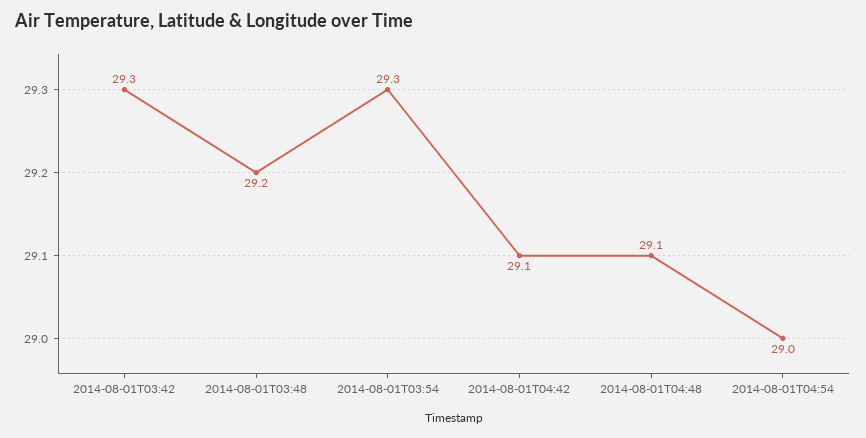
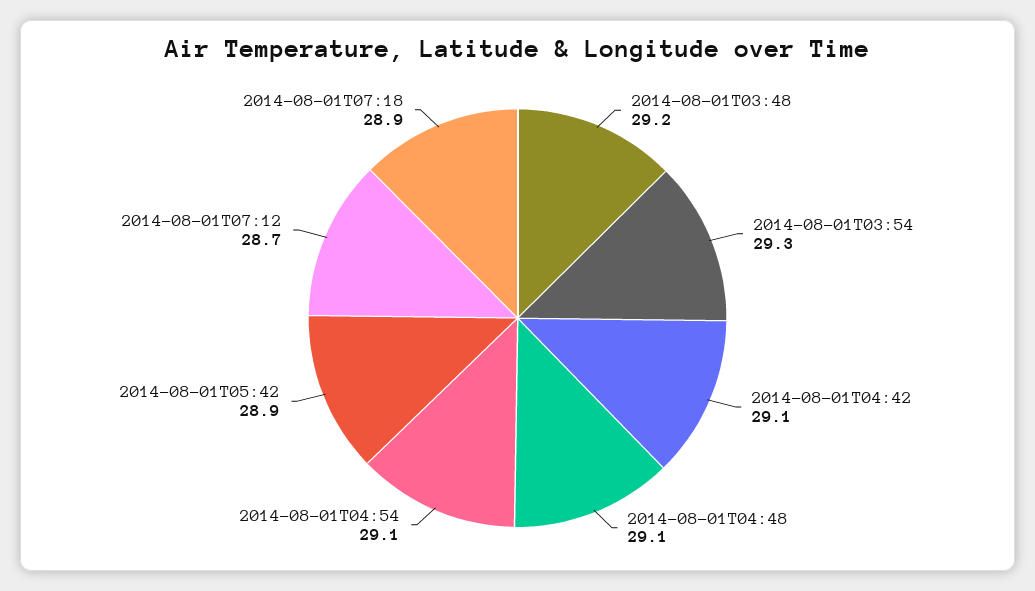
2014-08-01T03:42: 29.3 -> none
2014-08-01T04:54: 29 -> 29.1
2014-08-01T05:42: none -> 28.9
2014-08-01T07:12: none -> 28.7
2014-08-01T07:18: none -> 28.9

